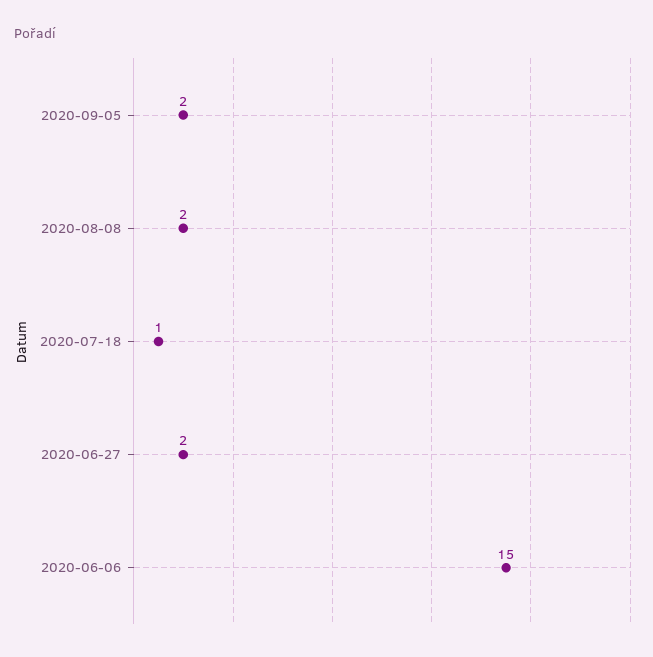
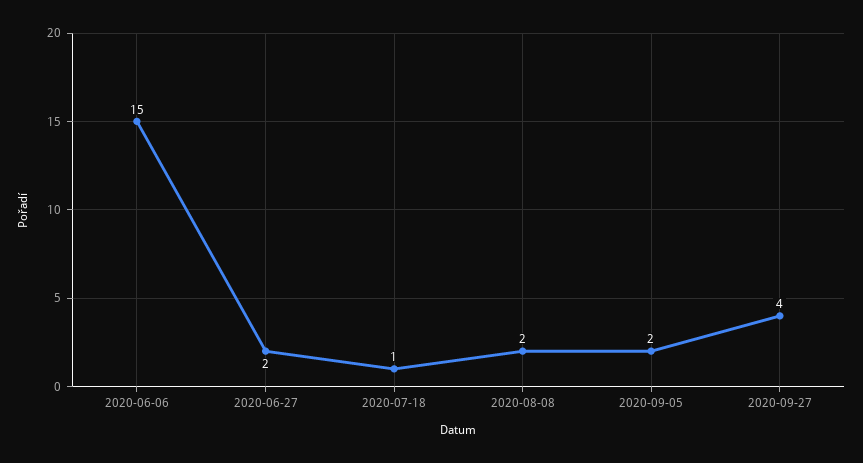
2020-09-27: none -> 4

